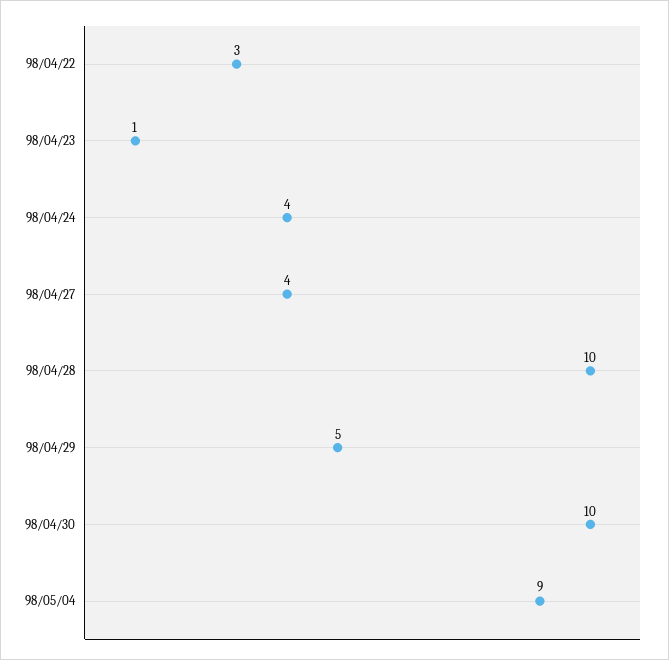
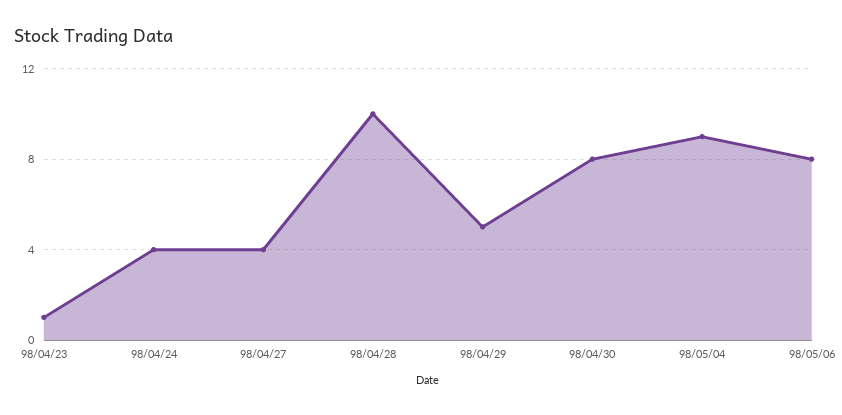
98/04/22: 3 -> none
98/04/30: 10 -> 8
98/05/06: none -> 8

